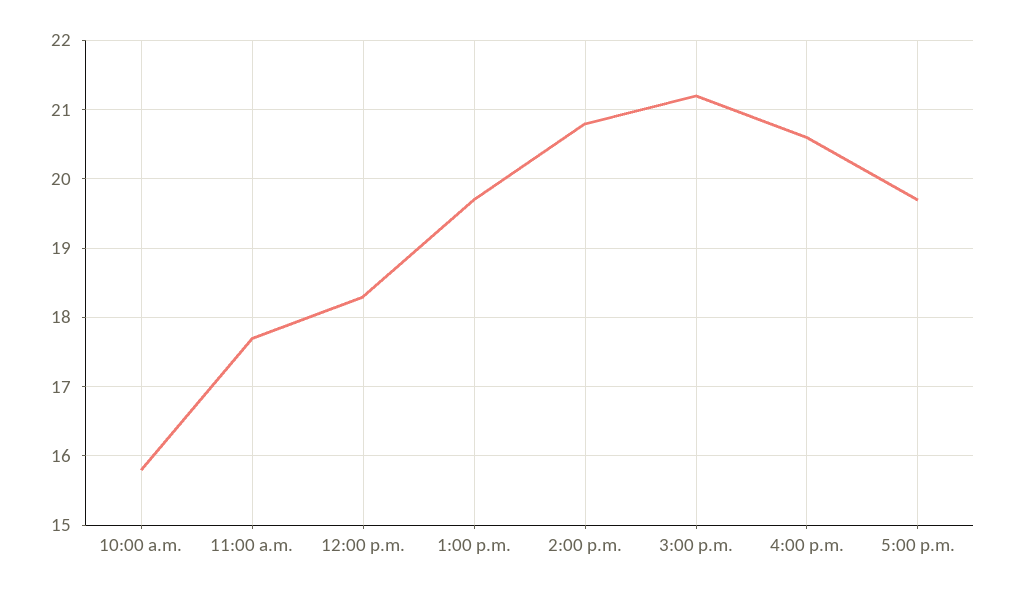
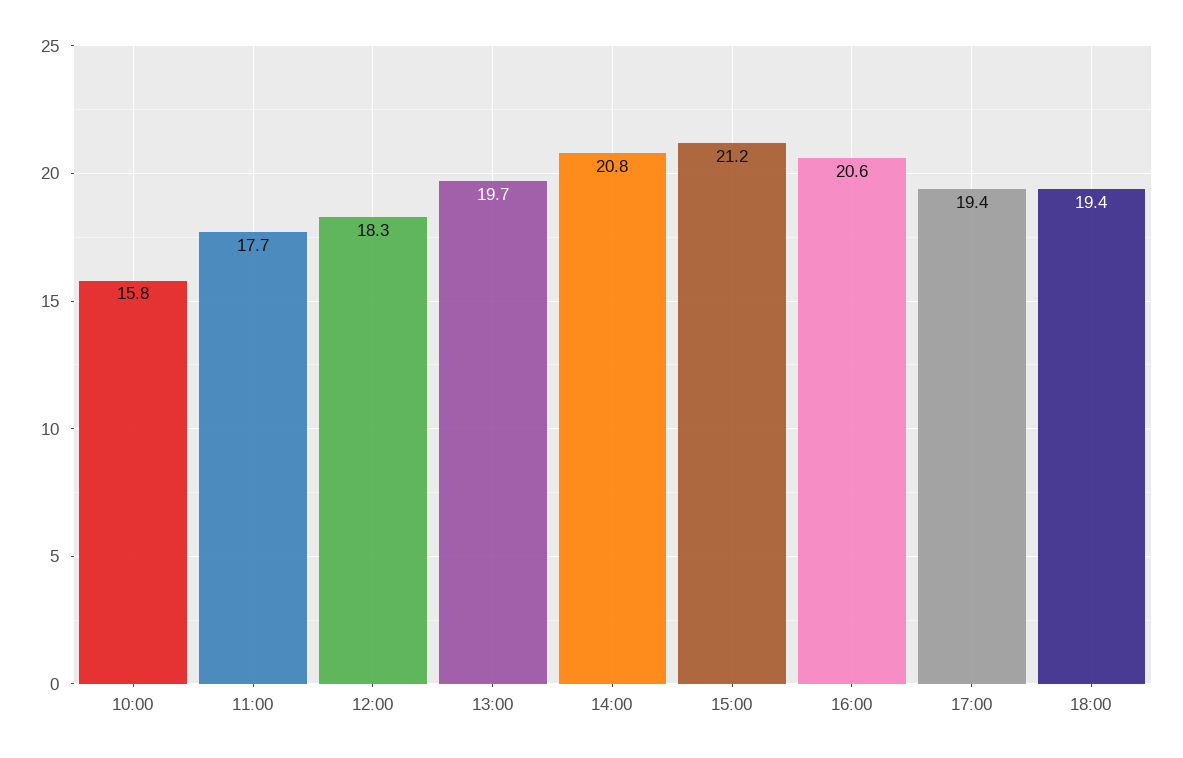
5:00 p.m.: 19.7 -> 19.4
18:00: none -> 19.4

